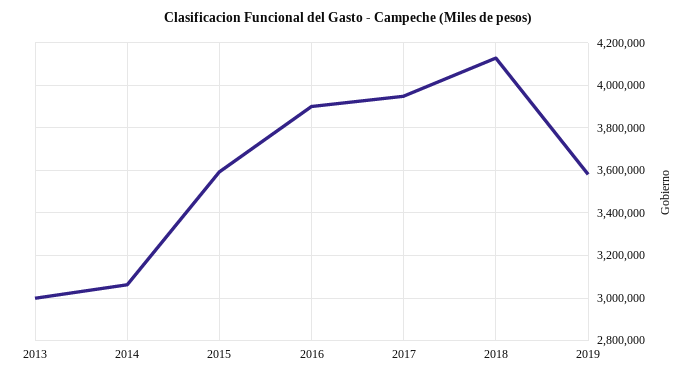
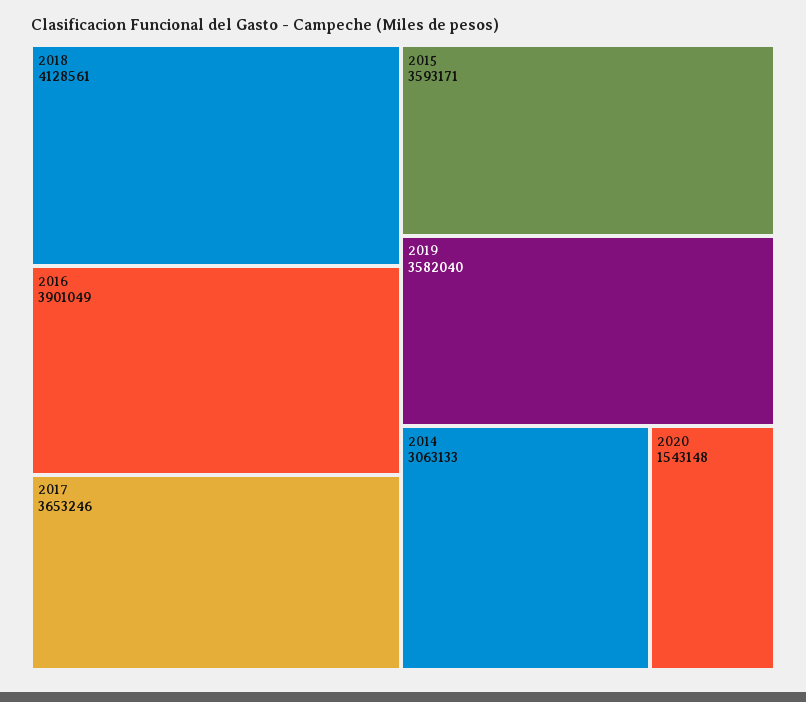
2013: 3000000 -> none
2017: 3950000 -> 3653246
2020: none -> 1543148

